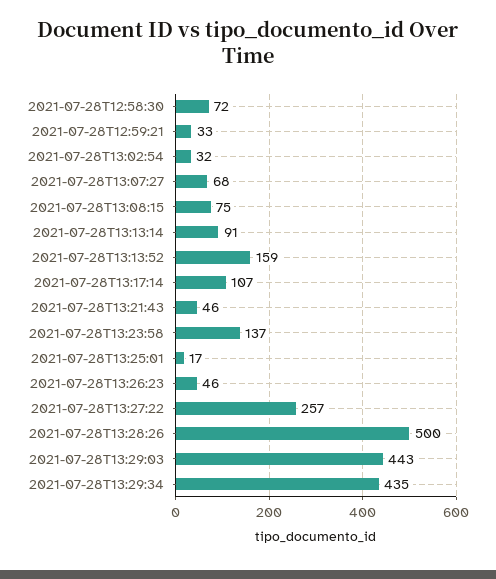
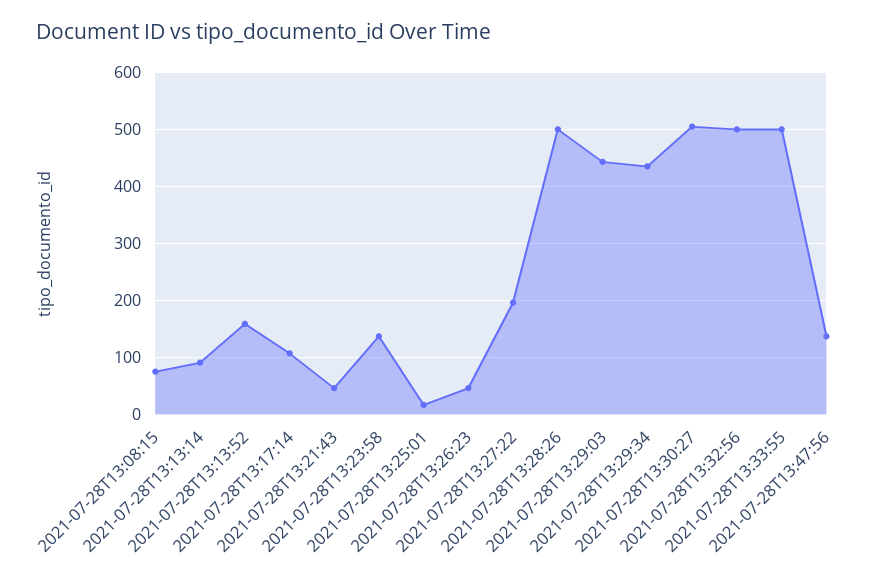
2021-07-28T12:58:30: 72 -> none
2021-07-28T12:59:21: 33 -> none
2021-07-28T13:02:54: 32 -> none
2021-07-28T13:07:27: 68 -> none
2021-07-28T13:27:22: 257 -> 200
2021-07-28T13:30:27: none -> 500
2021-07-28T13:32:56: none -> 500
2021-07-28T13:33:55: none -> 500
2021-07-28T13:47:56: none -> 140

